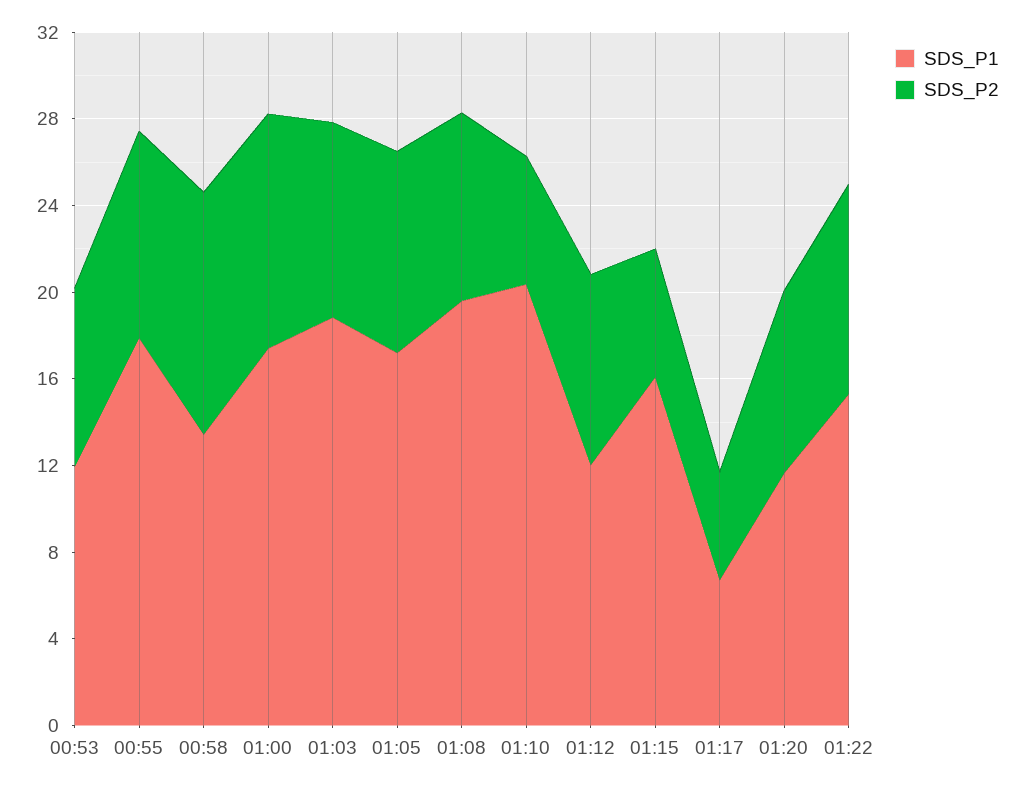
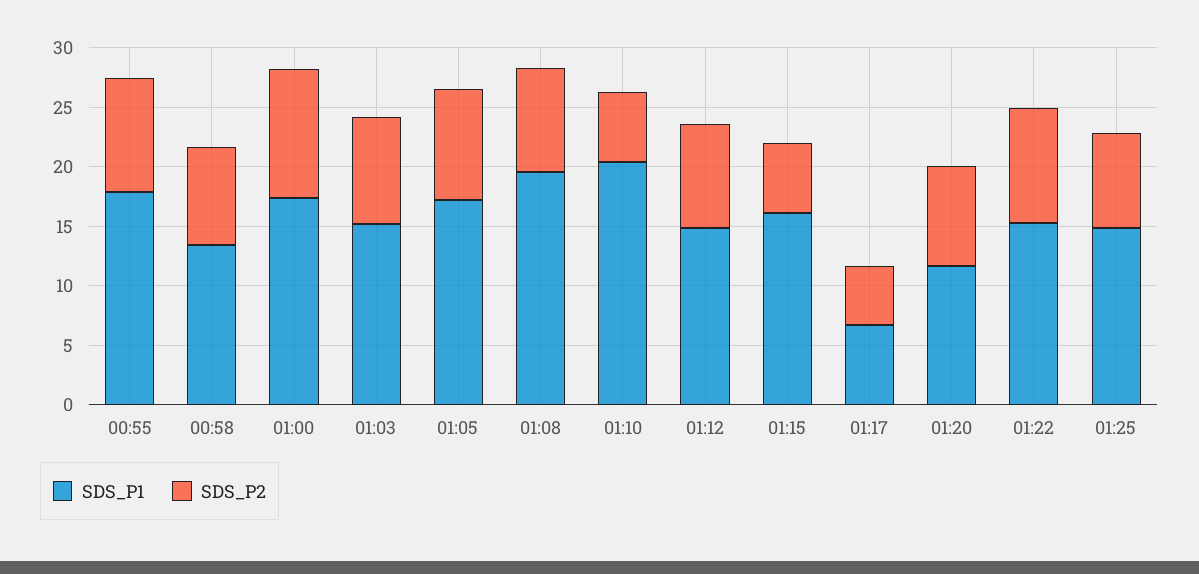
SDS_P1, 00:53: 12 -> none
SDS_P2, 00:53: 8 -> none
SDS_P2, 00:58: 11 -> 8
SDS_P1, 01:03: 19 -> 15
SDS_P1, 01:12: 12 -> 15
SDS_P1, 01:25: none -> 15
SDS_P2, 01:25: none -> 8

